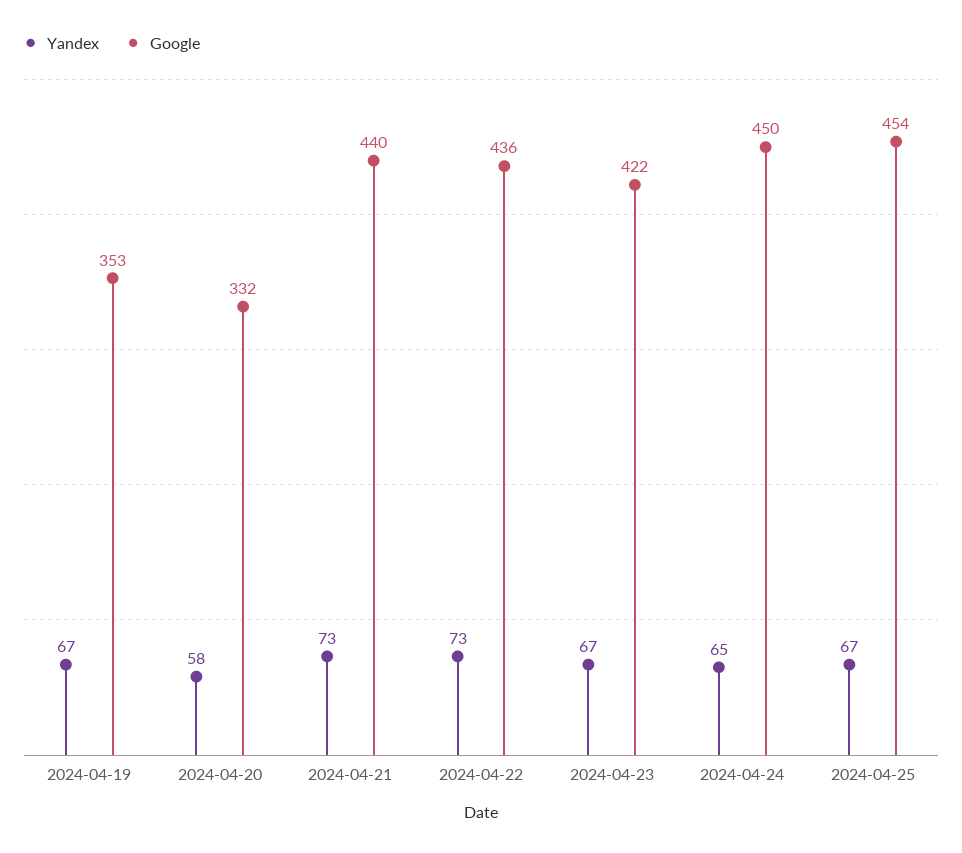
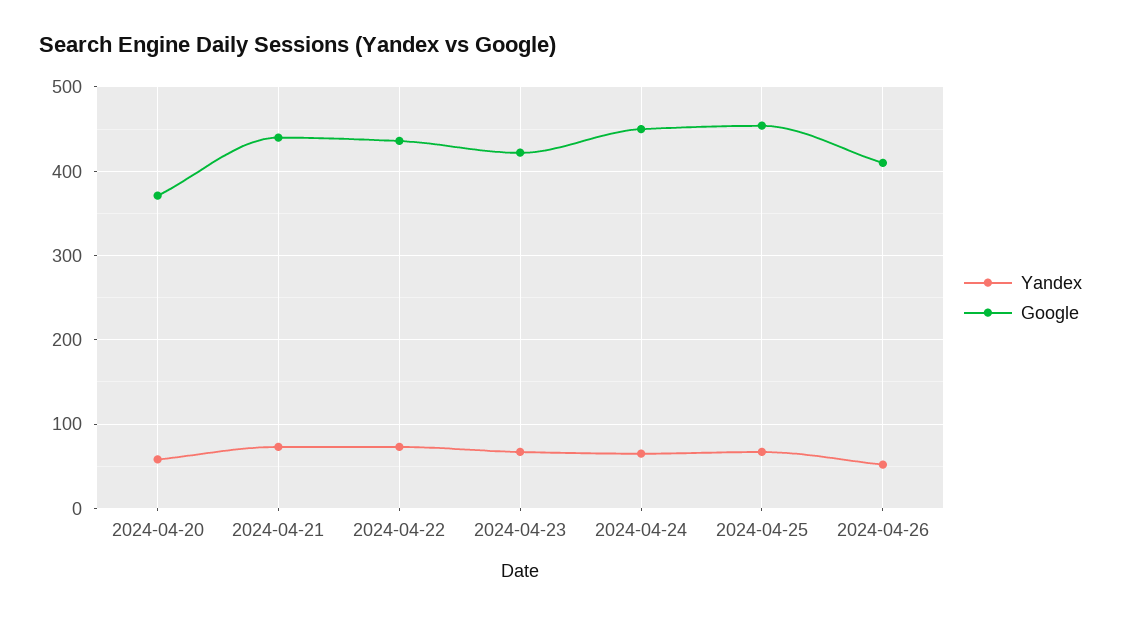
Yandex, 2024-04-19: 67 -> none
Google, 2024-04-19: 353 -> none
Google, 2024-04-20: 332 -> 370
Yandex, 2024-04-26: none -> 50
Google, 2024-04-26: none -> 410

